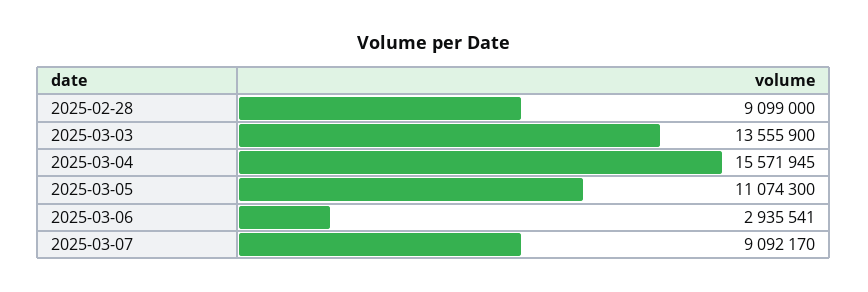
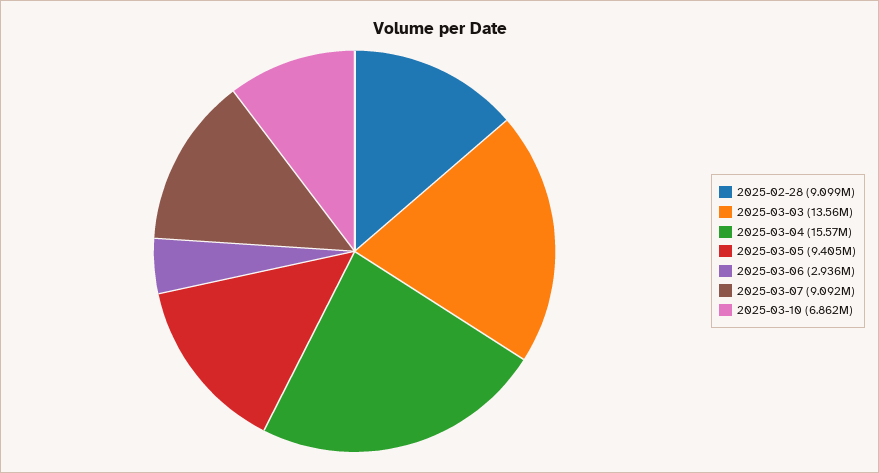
2025-03-05: 11074300 -> 9405000
2025-03-10: none -> 6862000

